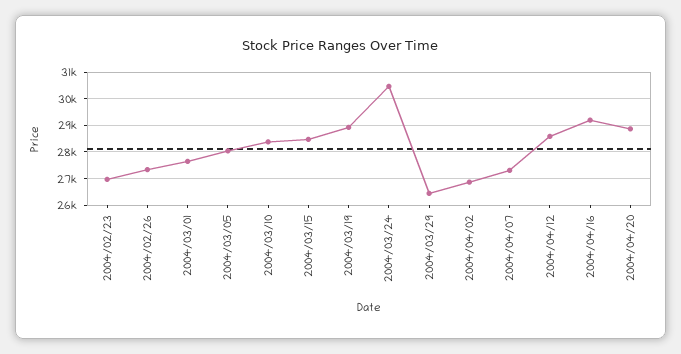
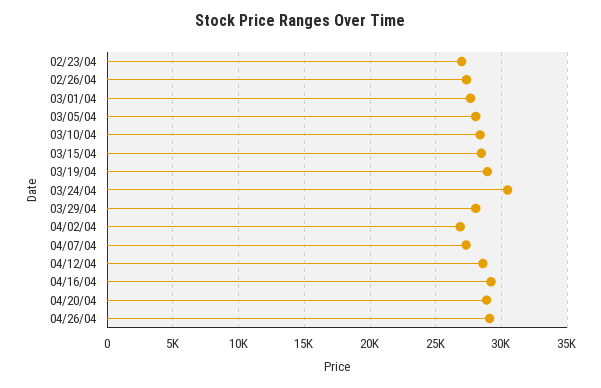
2004/03/29: 26500 -> 28000
04/26/04: none -> 29000

